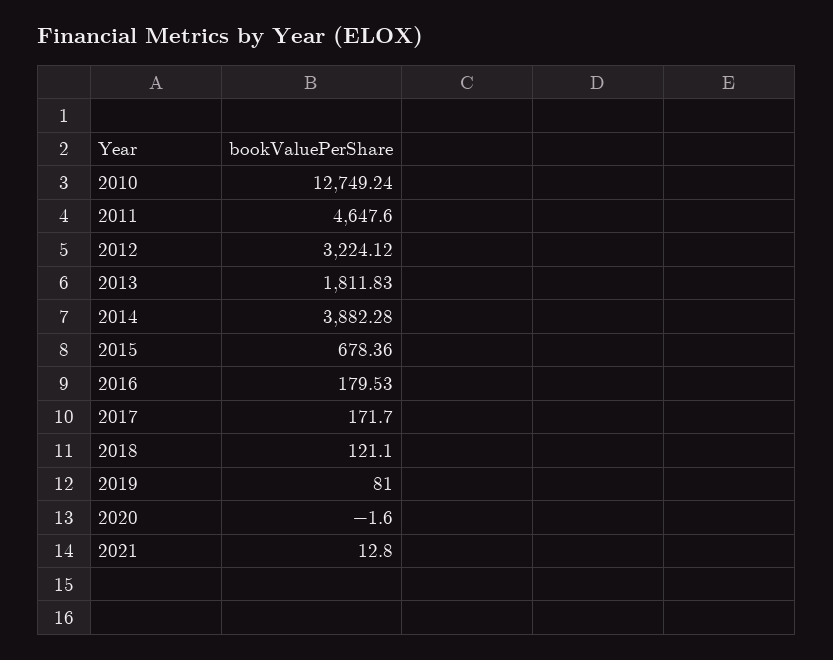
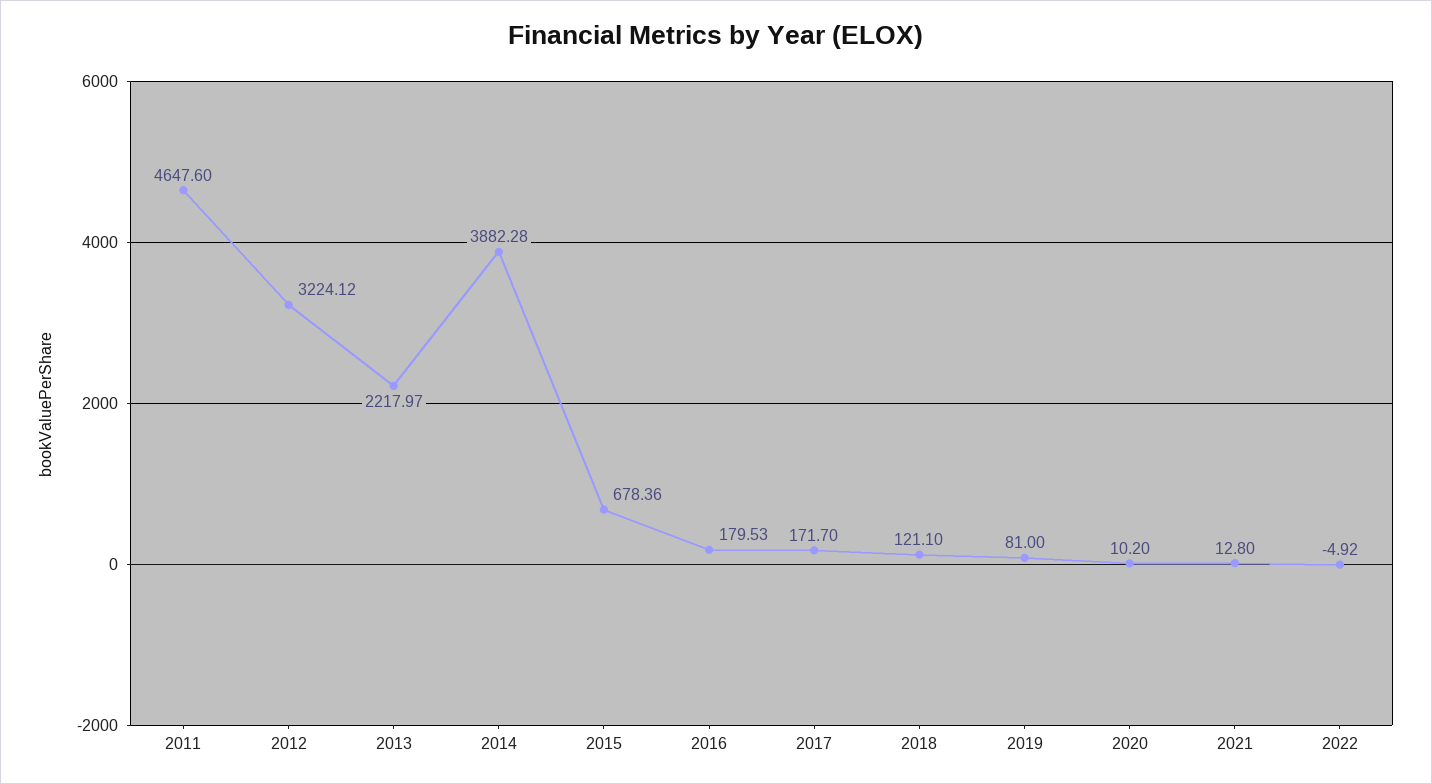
2010: 12749.24 -> none
2013: 1811.83 -> 2217.97
2020: -1.6 -> 10.2
2022: none -> -4.92

